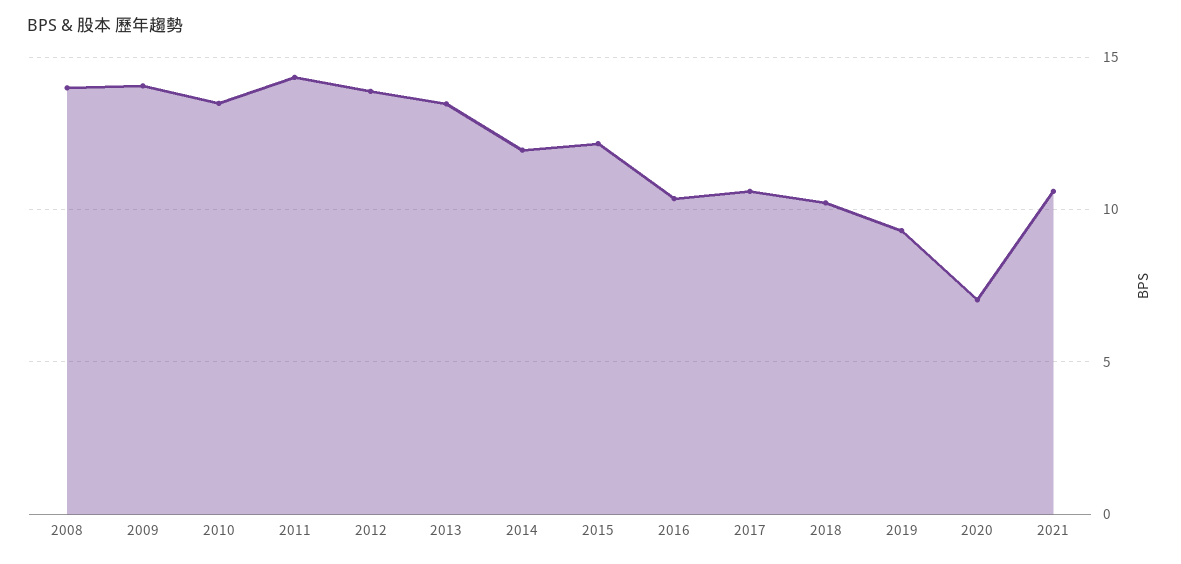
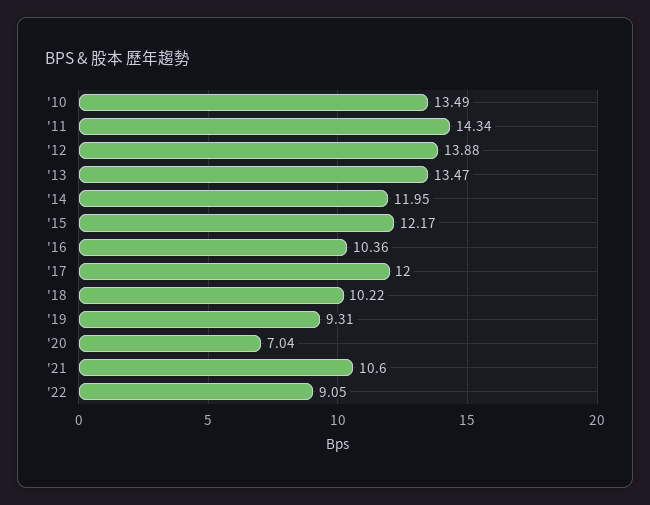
2008: 14 -> none
2009: 14 -> none
2017: 10.5 -> 12
'22: none -> 9.05

